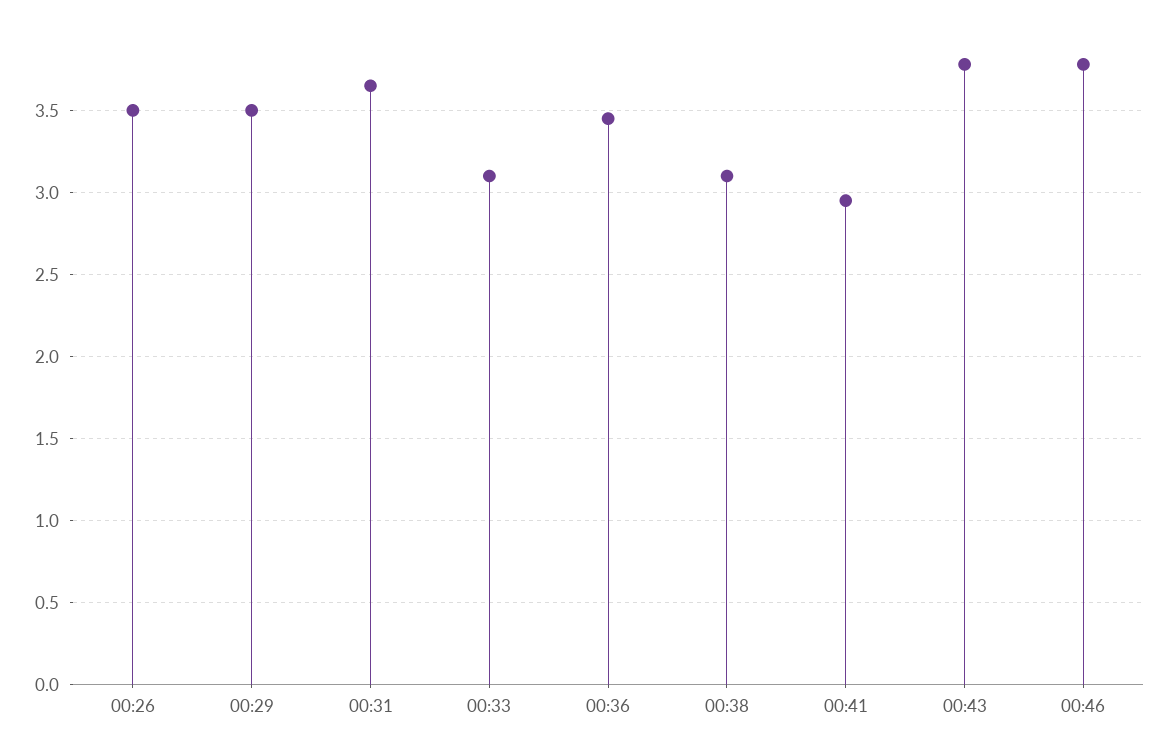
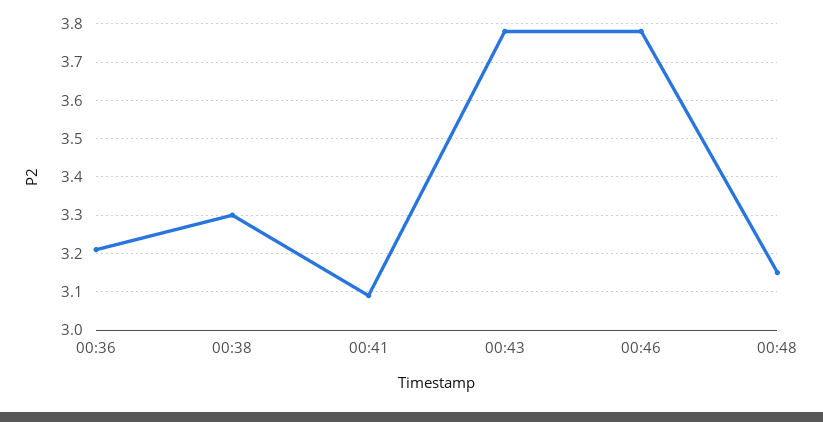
00:26: 3.5 -> none
00:29: 3.5 -> none
00:31: 3.65 -> none
00:33: 3.1 -> none
00:36: 3.45 -> 3.2
00:38: 3.1 -> 3.3
00:41: 2.95 -> 3.1
00:48: none -> 3.15

